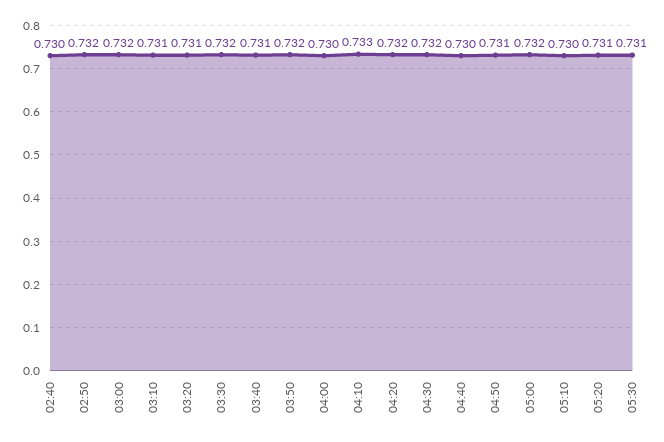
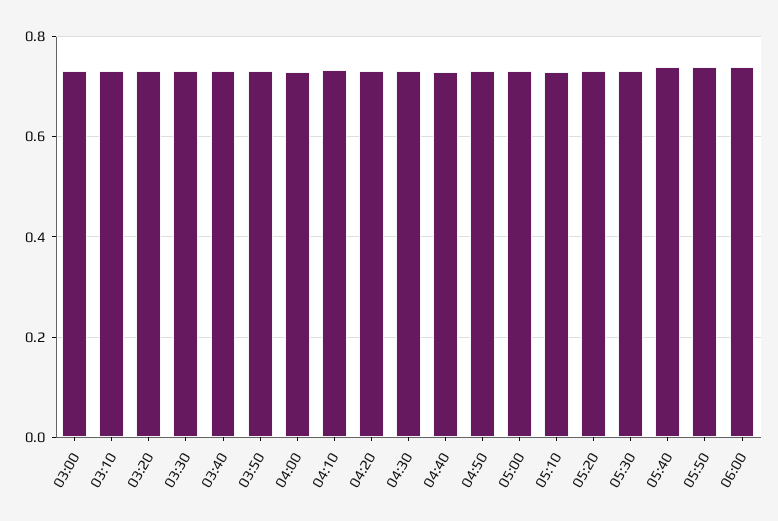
02:40: 0.73 -> none
02:50: 0.732 -> none
05:40: none -> 0.74
05:50: none -> 0.74
06:00: none -> 0.74

